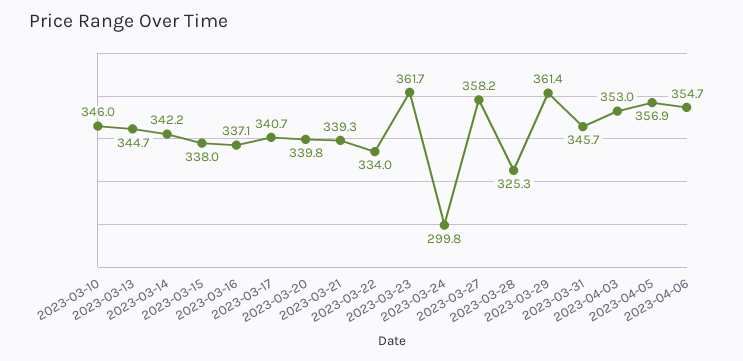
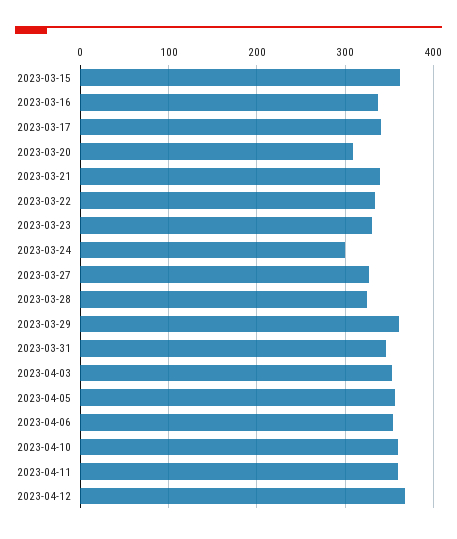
2023-03-10: 346 -> none
2023-03-13: 344.7 -> none
2023-03-14: 342.2 -> none
2023-03-15: 338 -> 360
2023-03-20: 339.8 -> 310
2023-03-23: 361.7 -> 330
2023-03-27: 358.2 -> 330
2023-04-10: none -> 360
2023-04-11: none -> 360
2023-04-12: none -> 370

